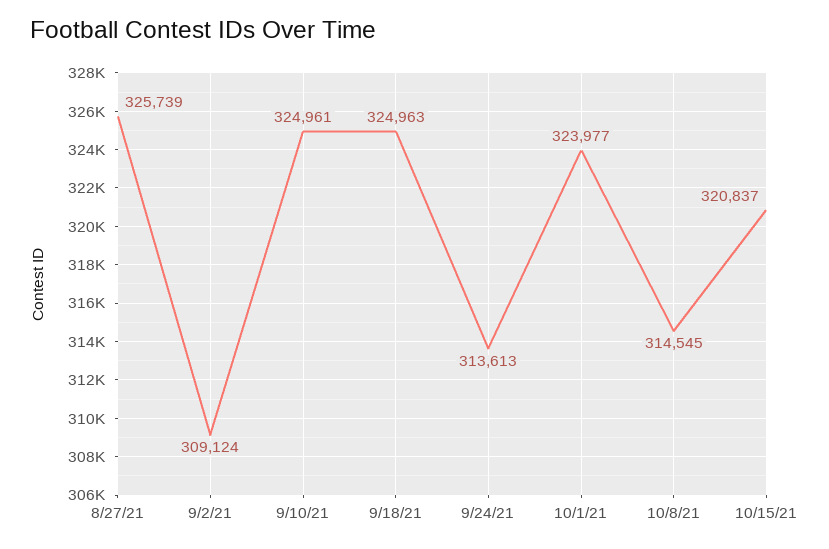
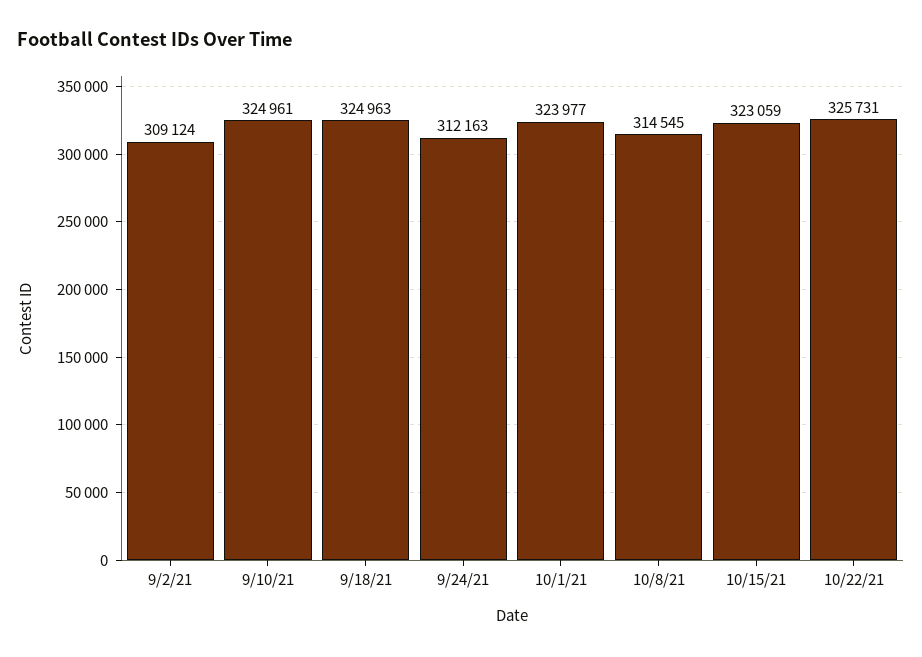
8/27/21: 325739 -> none
9/24/21: 313613 -> 312163
10/15/21: 320837 -> 323059
10/22/21: none -> 325731

